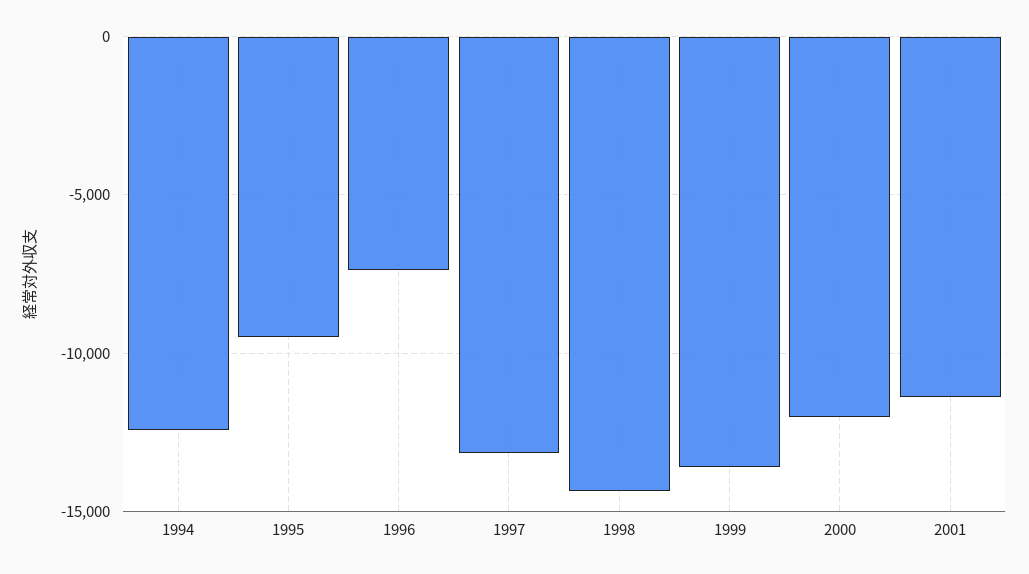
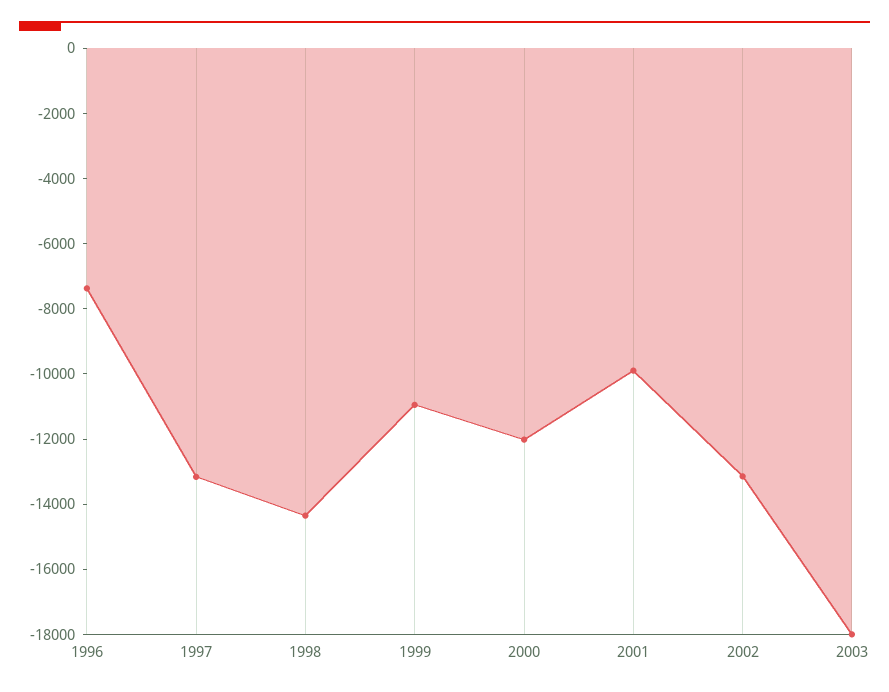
1994: -12500 -> none
1995: -9500 -> none
1999: -13500 -> -11000
2001: -11500 -> -10000
2002: none -> -13000
2003: none -> -18000

